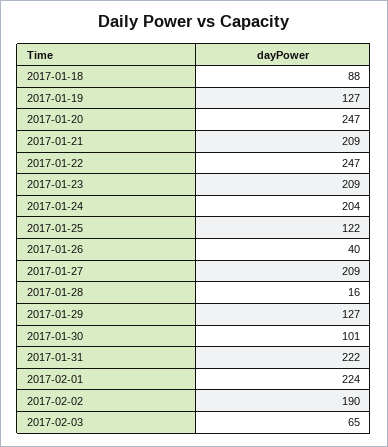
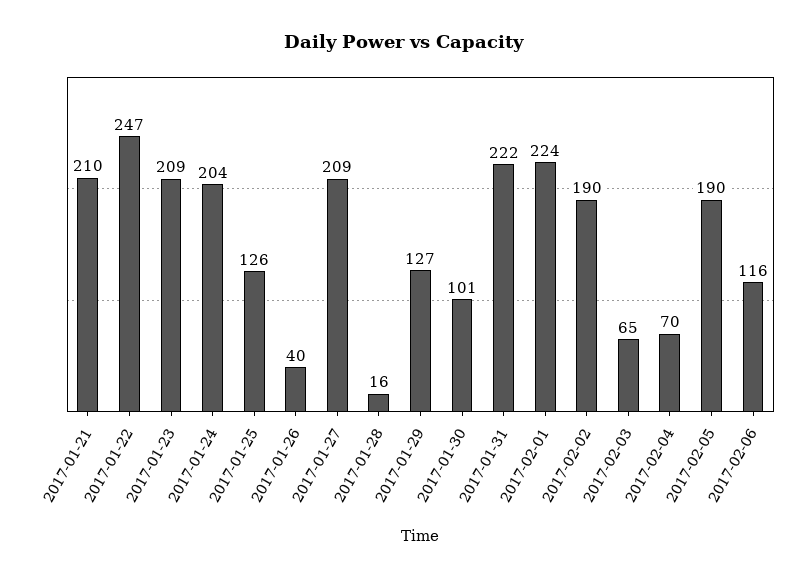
2017-01-18: 88 -> none
2017-01-19: 127 -> none
2017-01-20: 247 -> none
2017-01-21: 209 -> 210
2017-01-25: 122 -> 126
2017-02-04: none -> 70
2017-02-05: none -> 190
2017-02-06: none -> 116

